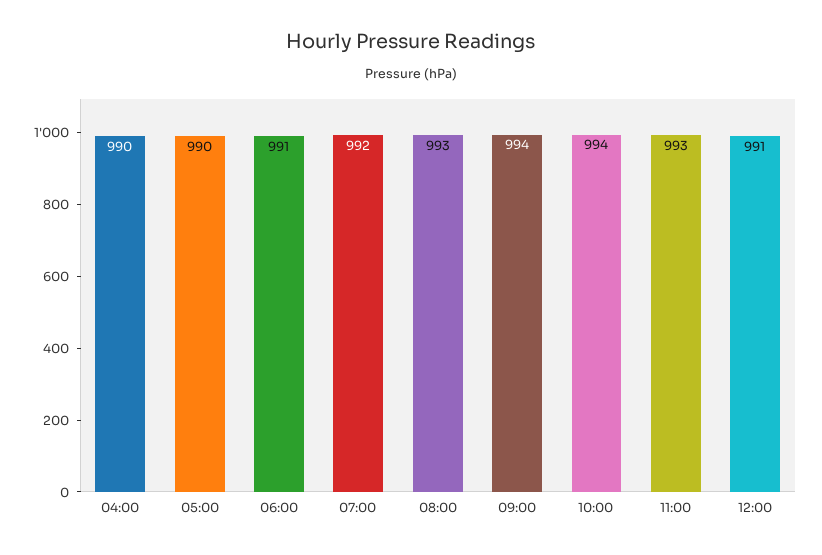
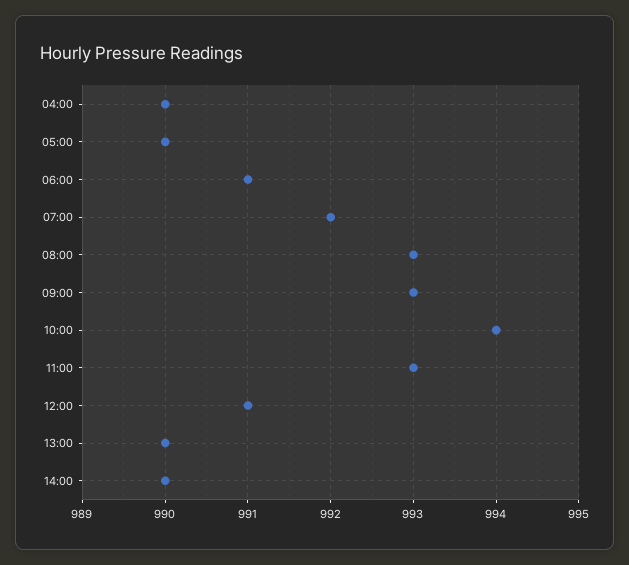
09:00: 994 -> 993
13:00: none -> 990
14:00: none -> 990

